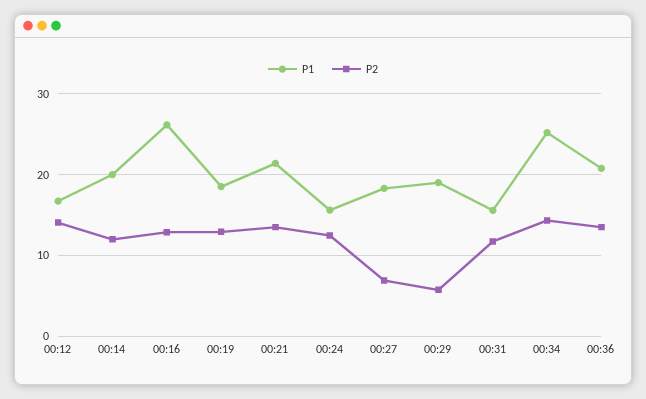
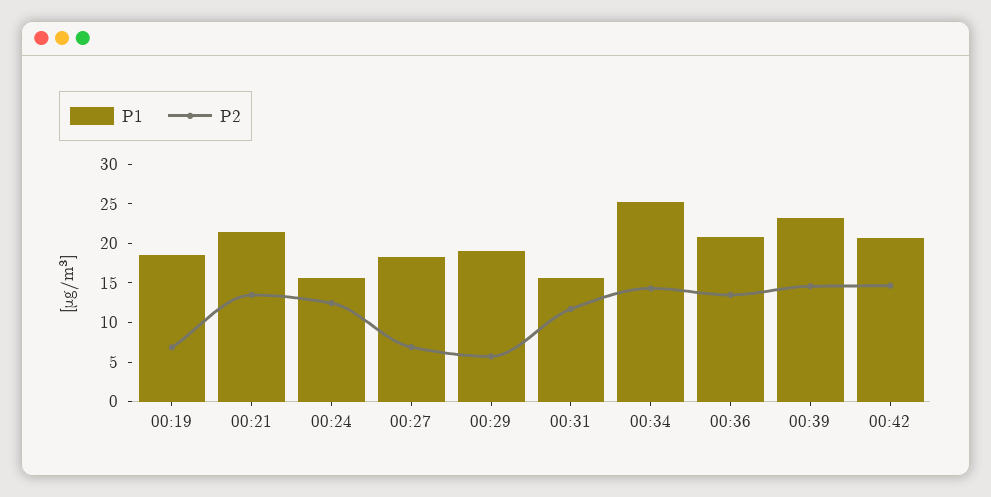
P1, 00:12: 17 -> none
P2, 00:12: 14 -> none
P1, 00:14: 20 -> none
P2, 00:14: 12 -> none
P1, 00:16: 26 -> none
P2, 00:16: 13 -> none
P2, 00:19: 13 -> 7.5
P1, 00:39: none -> 22.5
P2, 00:39: none -> 15
P1, 00:42: none -> 20
P2, 00:42: none -> 15

